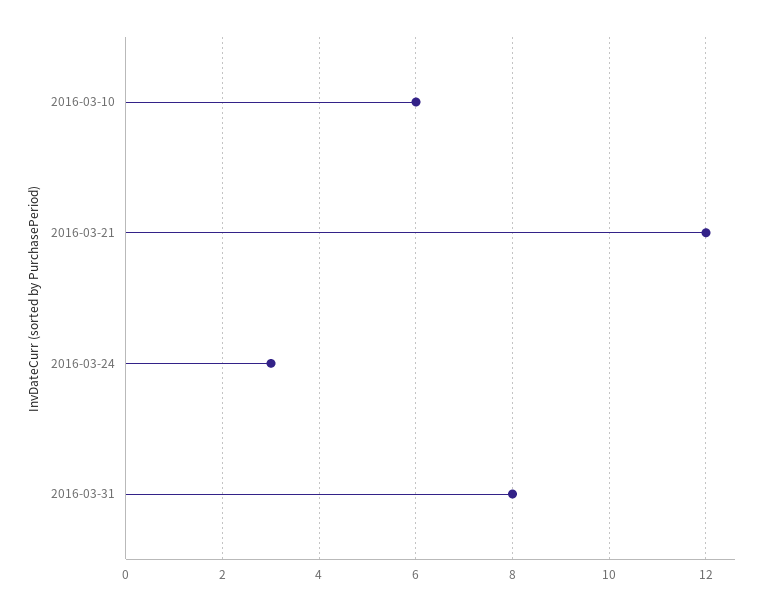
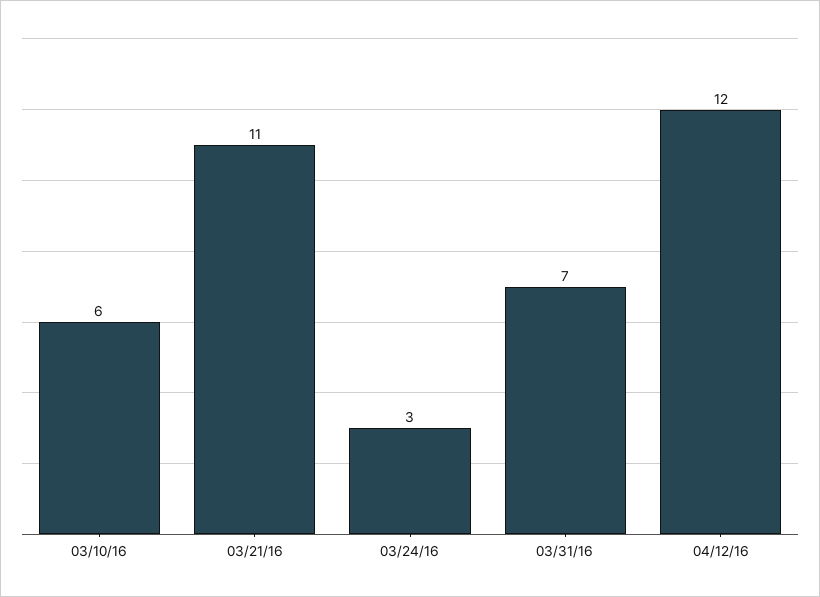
2016-03-21: 12 -> 11
2016-03-31: 8 -> 7
04/12/16: none -> 12

